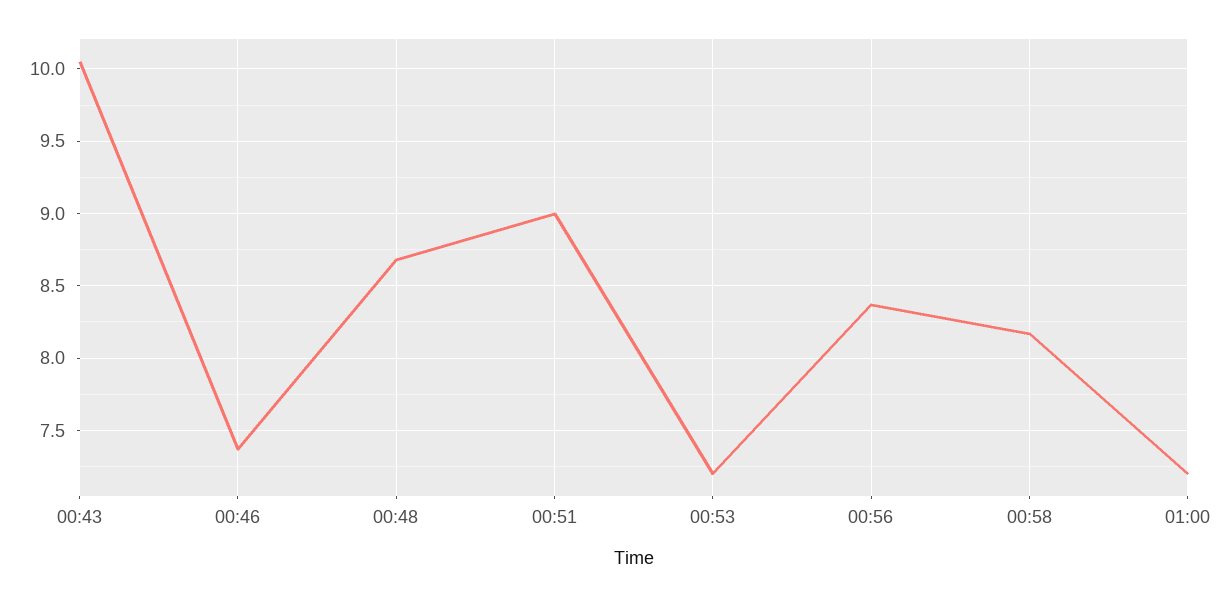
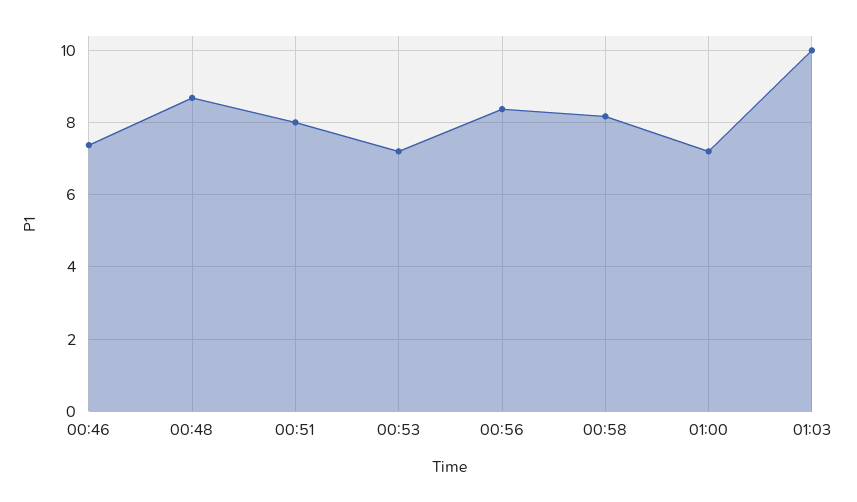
00:43: 10.05 -> none
00:51: 9 -> 8
01:03: none -> 10

